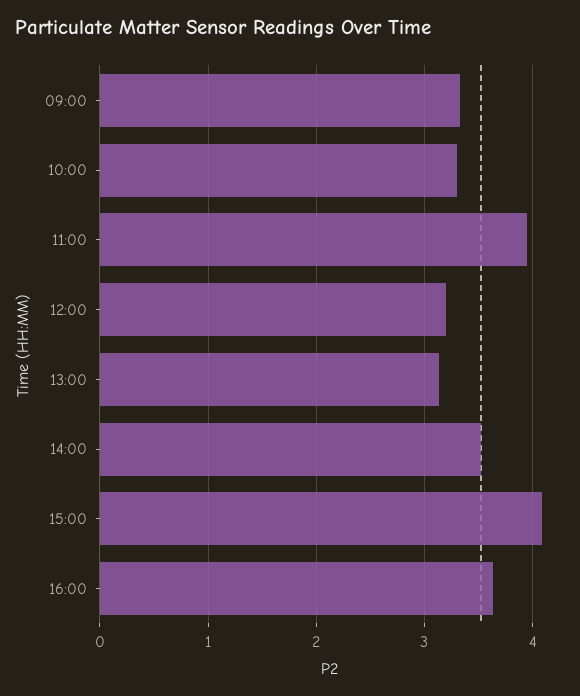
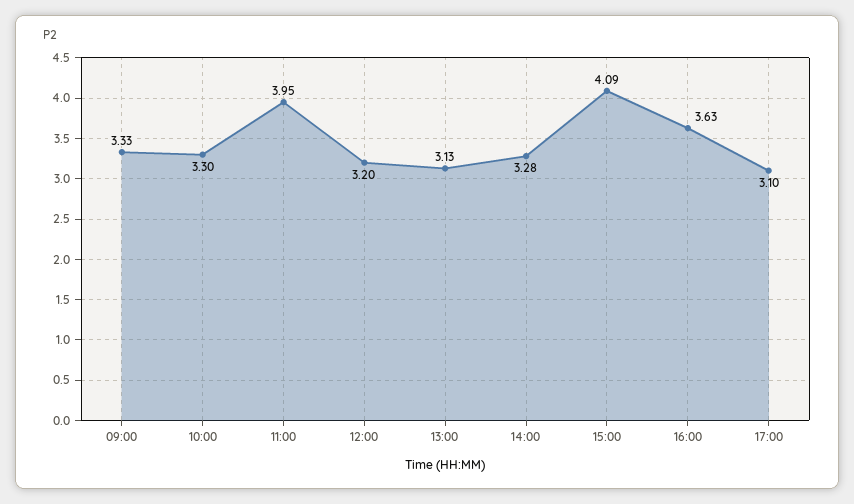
14:00: 3.5 -> 3.28
17:00: none -> 3.1

